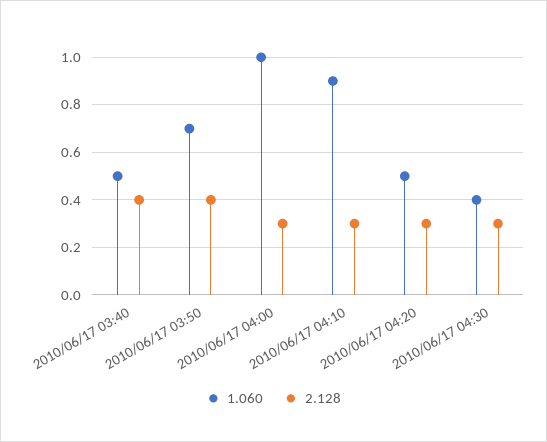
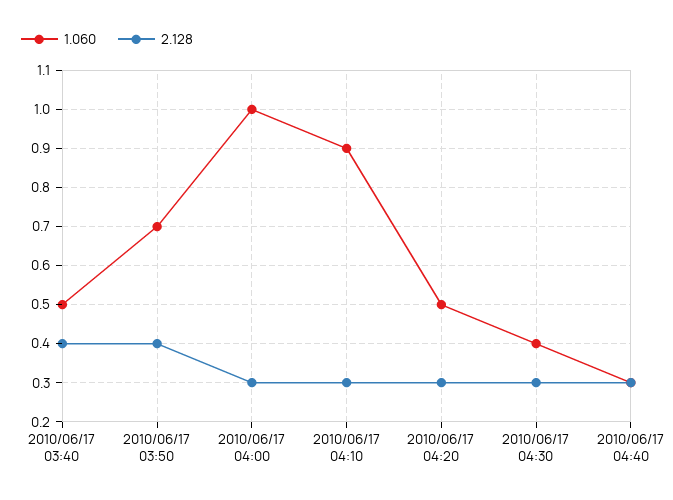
1.060, 2010/06/17 04:40: none -> 0.3
2.128, 2010/06/17 04:40: none -> 0.3

